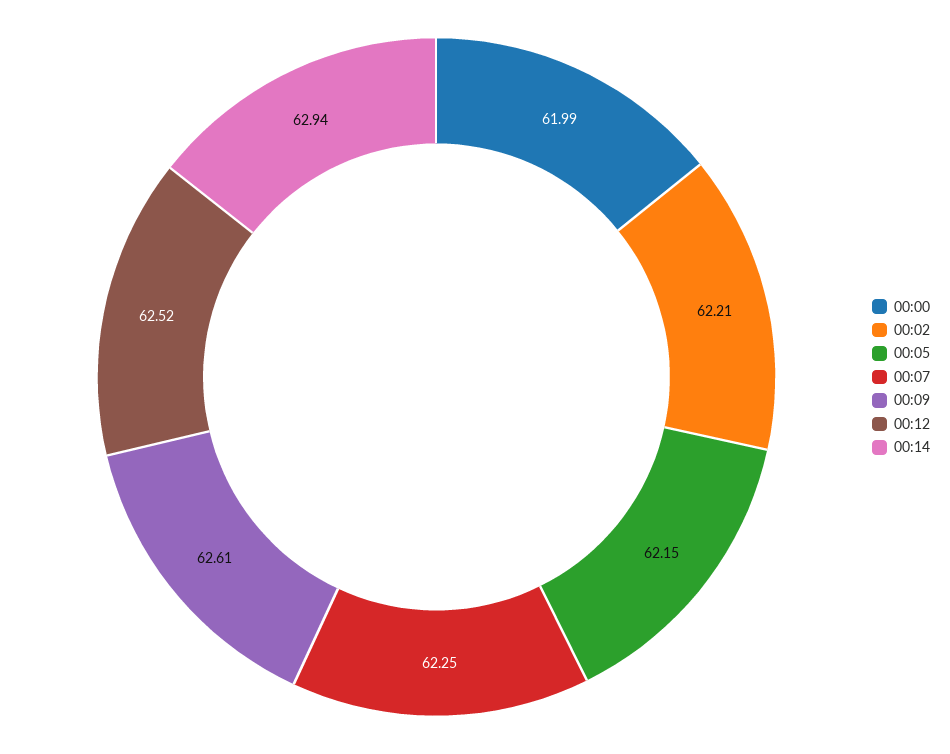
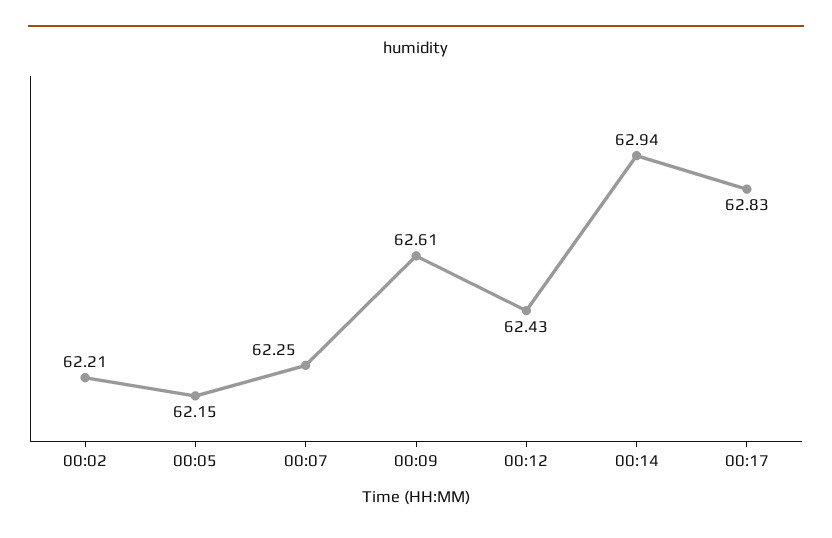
00:00: 61.99 -> none
00:12: 62.52 -> 62.43
00:17: none -> 62.83

